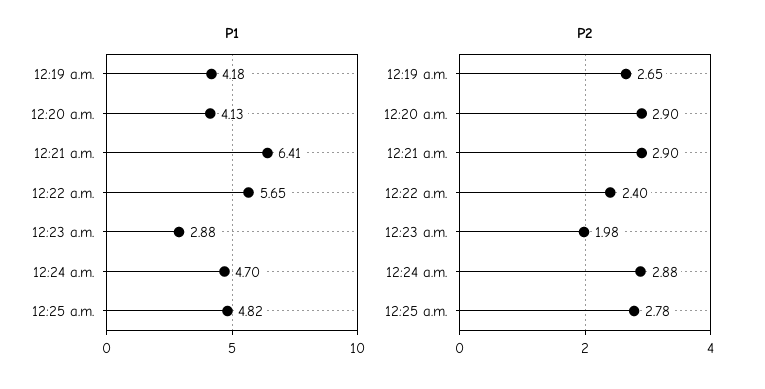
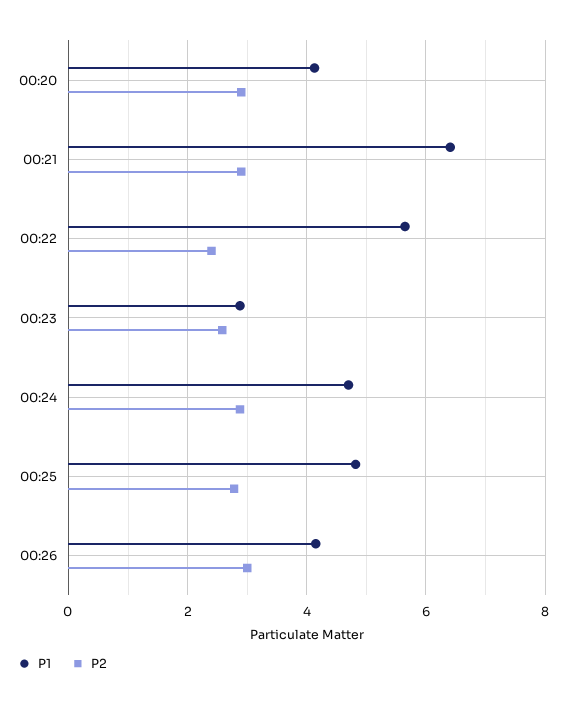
P1, 12:19 a.m.: 4.18 -> none
P2, 12:19 a.m.: 2.65 -> none
P2, 12:23 a.m.: 1.98 -> 2.6
P1, 00:26: none -> 4.2
P2, 00:26: none -> 3

